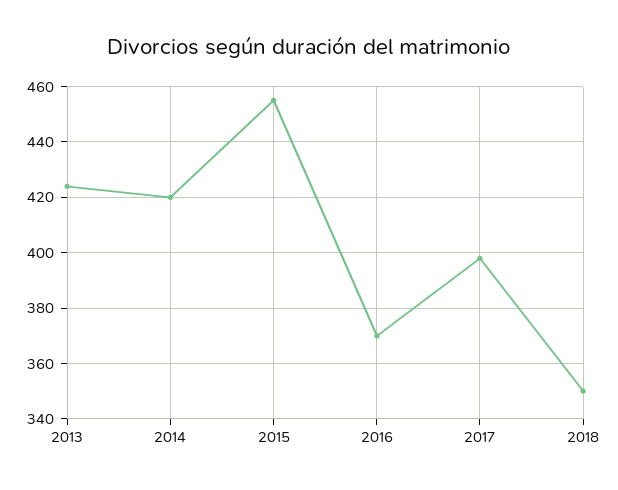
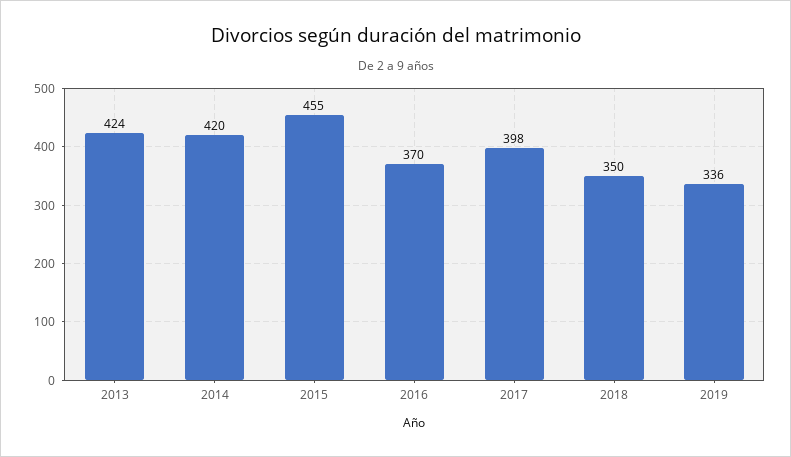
2019: none -> 336

